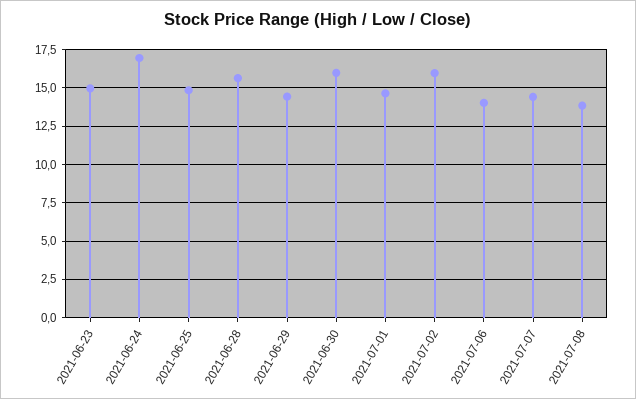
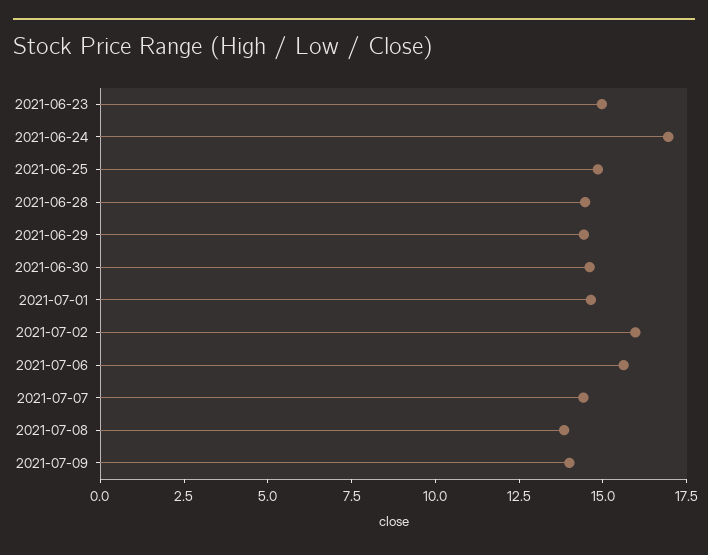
2021-06-28: 15.5 -> 14.5
2021-06-30: 16 -> 14.5
2021-07-06: 14 -> 15.5
2021-07-09: none -> 14

